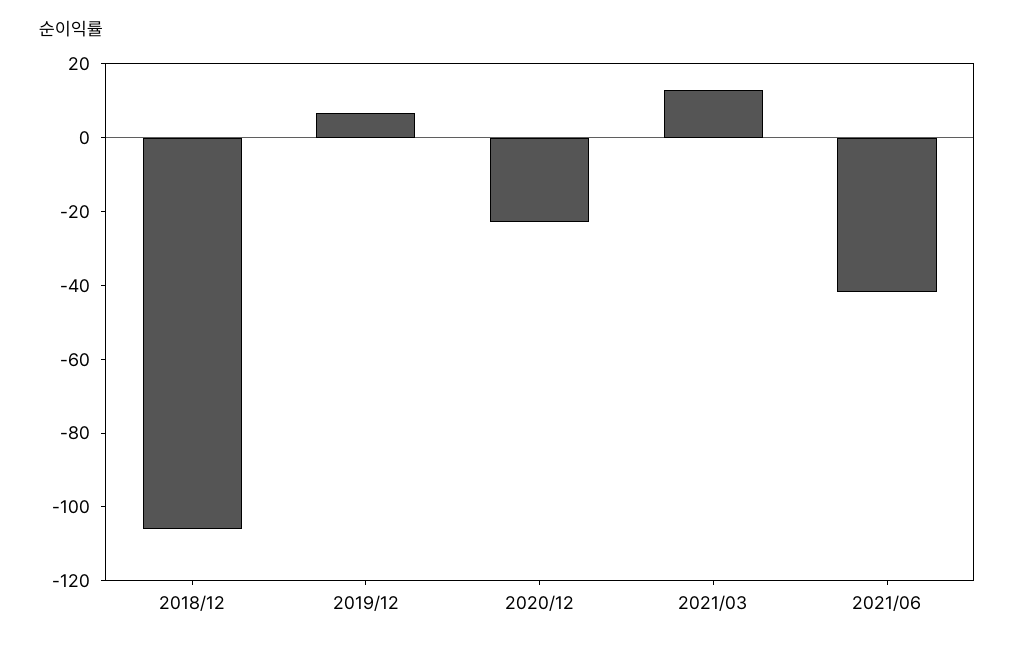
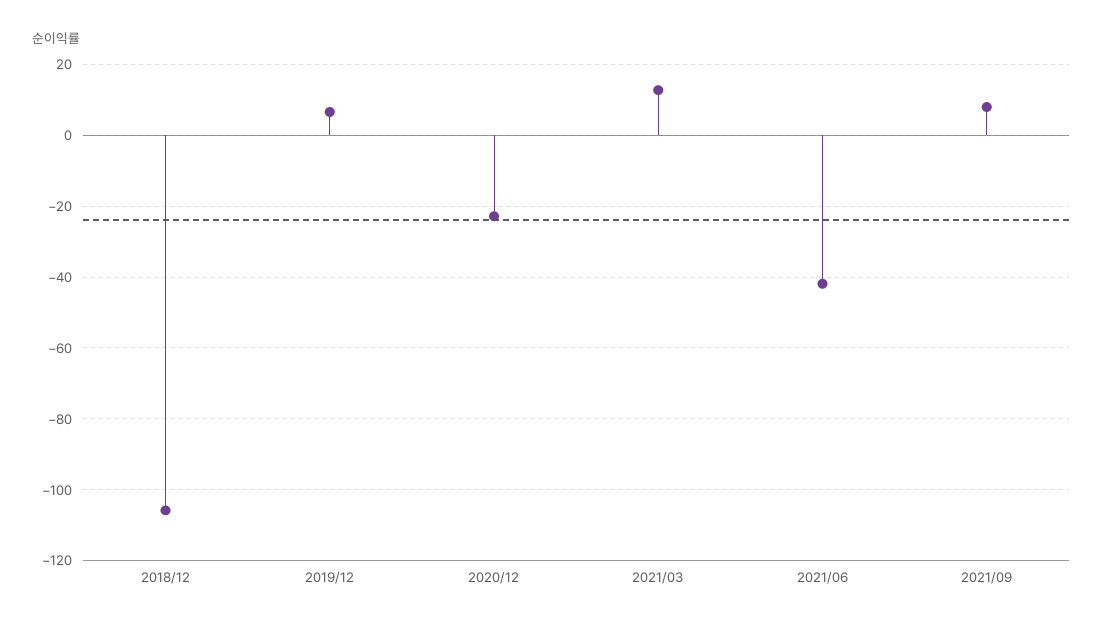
2021/09: none -> 8

